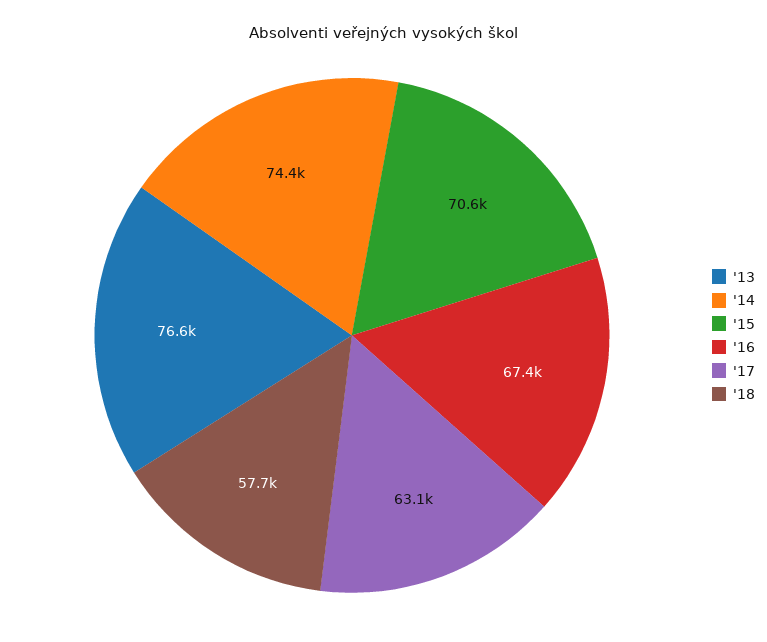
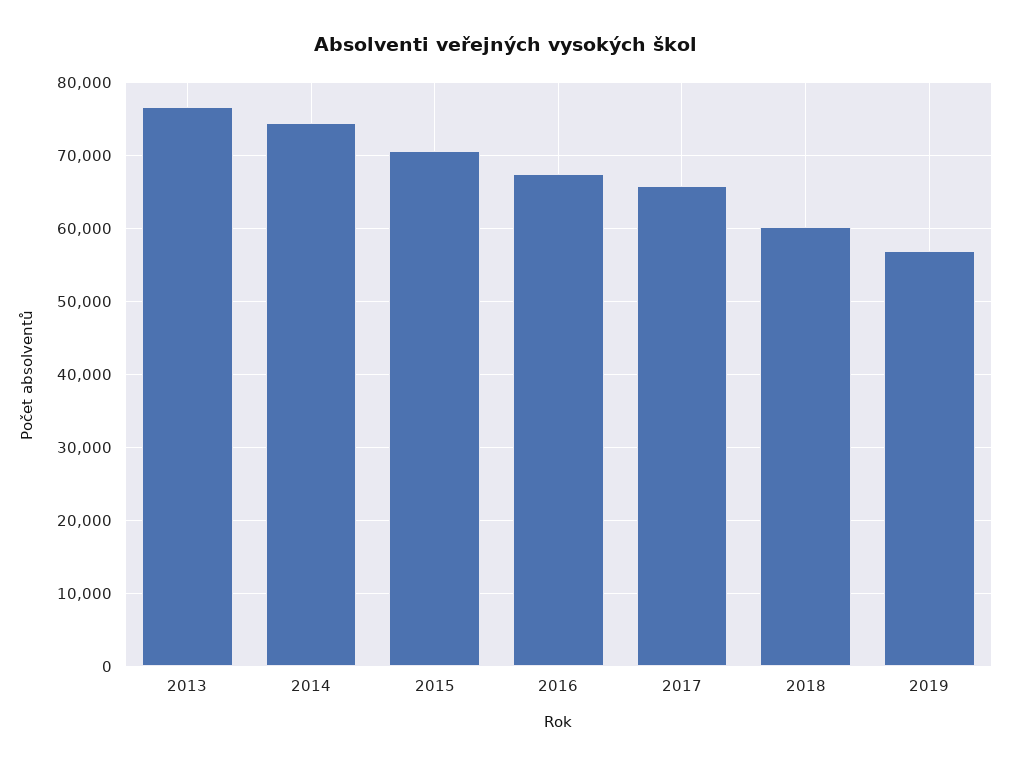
'17: 63100 -> 66000
'18: 57700 -> 60000
2019: none -> 57000

